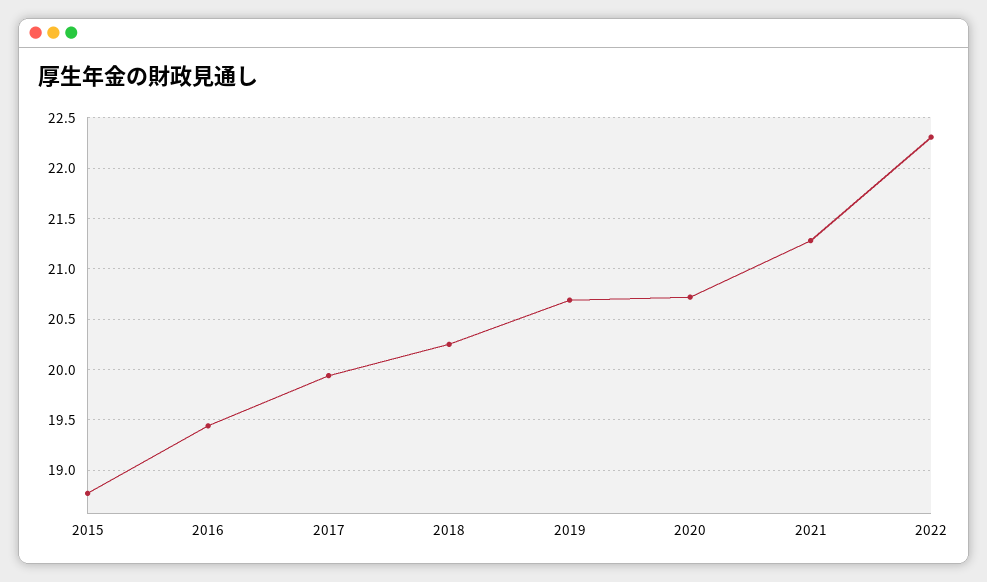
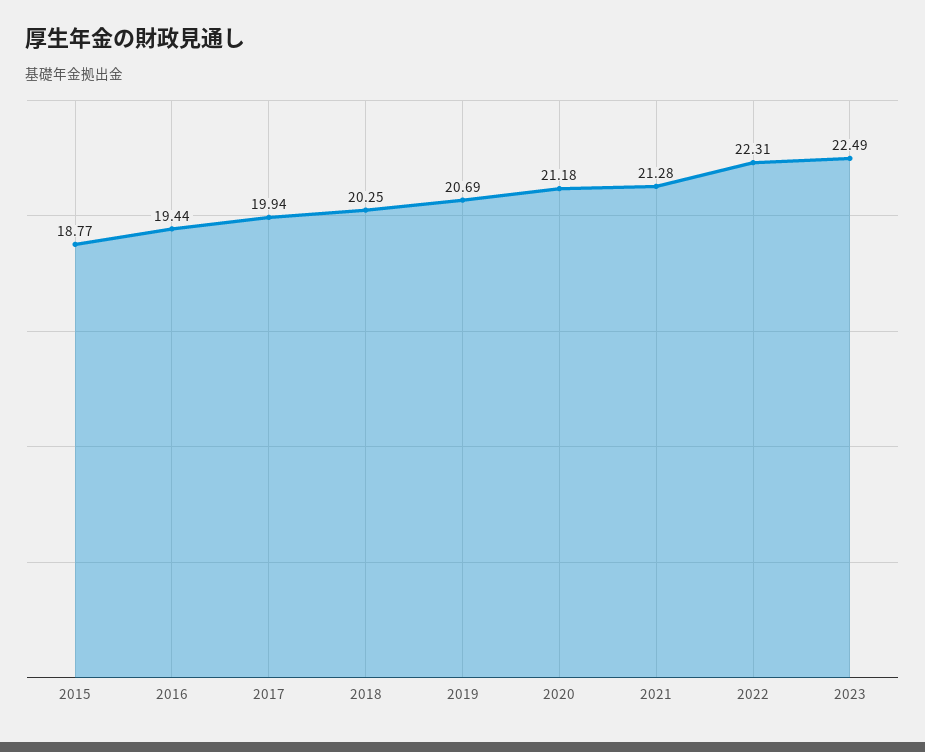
2020: 20.7 -> 21.18
2023: none -> 22.49

